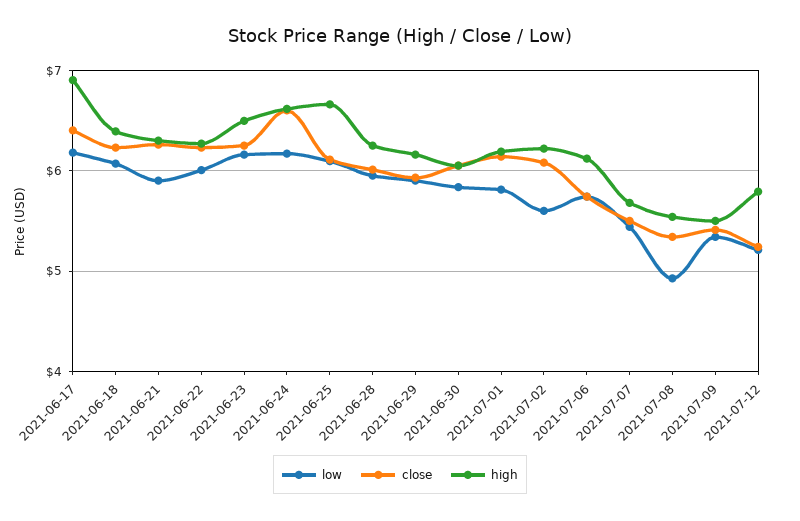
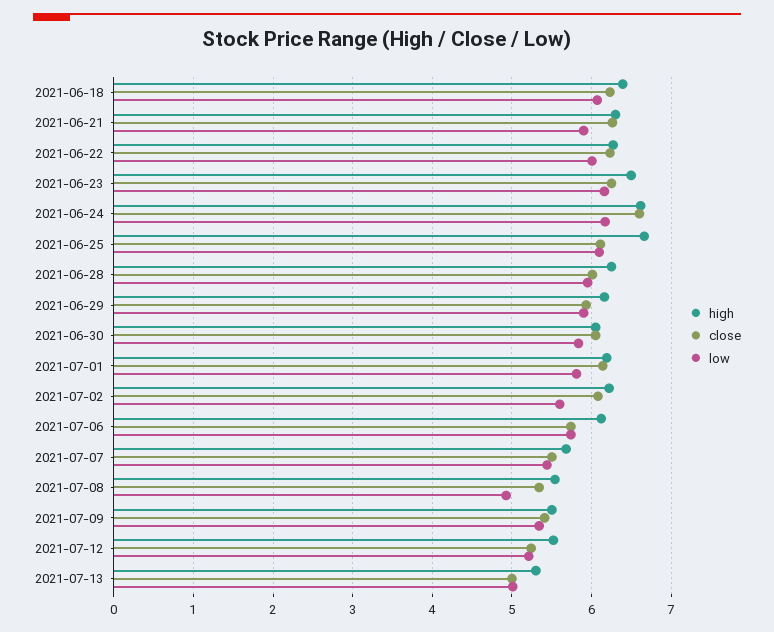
low, 2021-06-17: 6.2 -> none
close, 2021-06-17: 6.4 -> none
high, 2021-06-17: 6.9 -> none
high, 2021-07-12: 5.8 -> 5.5
high, 2021-07-13: none -> 5.3
close, 2021-07-13: none -> 5
low, 2021-07-13: none -> 5

